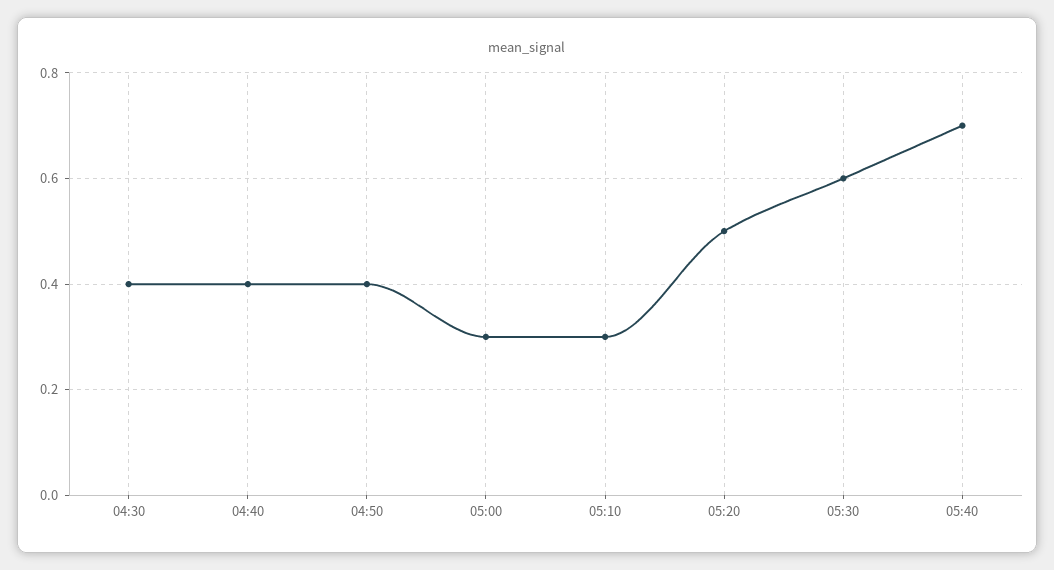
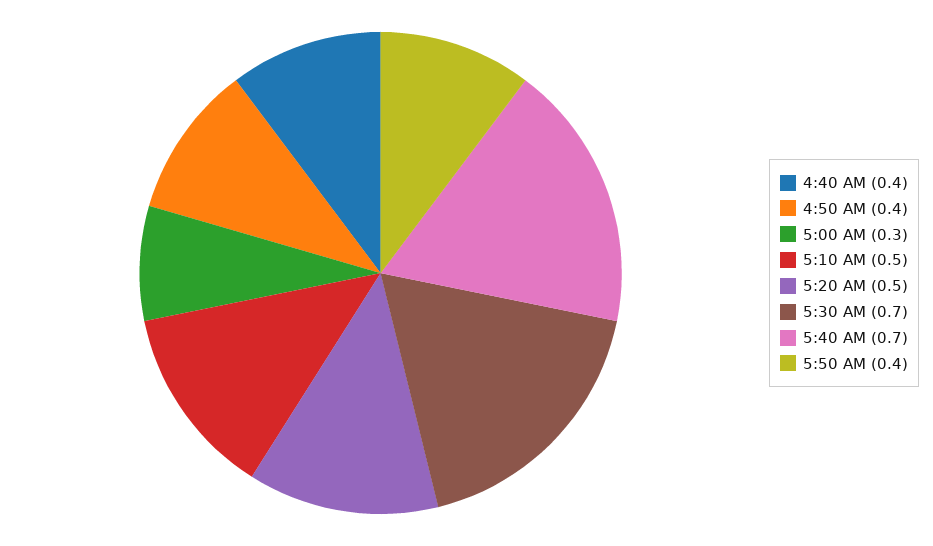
04:30: 0.4 -> none
05:10: 0.3 -> 0.5
05:30: 0.6 -> 0.7
5:50 AM: none -> 0.4

